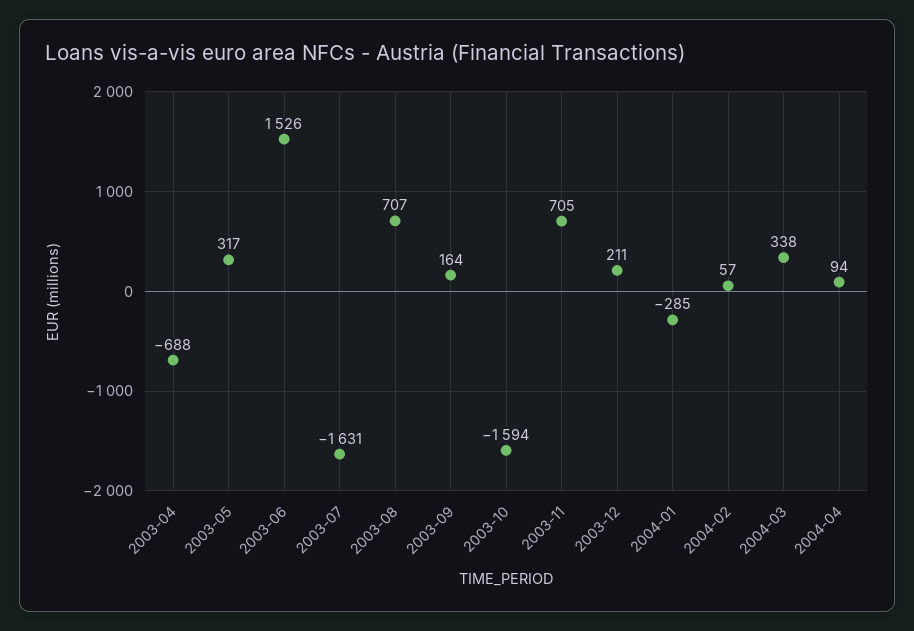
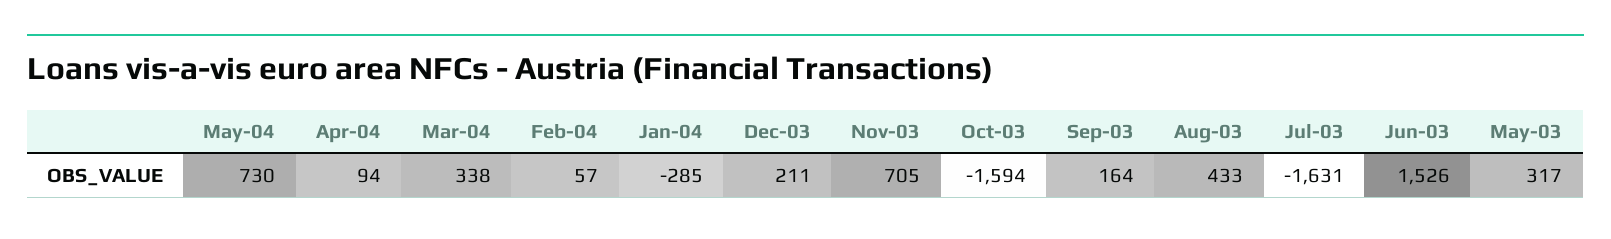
2003-04: -688 -> none
2003-08: 707 -> 433
May-04: none -> 730

